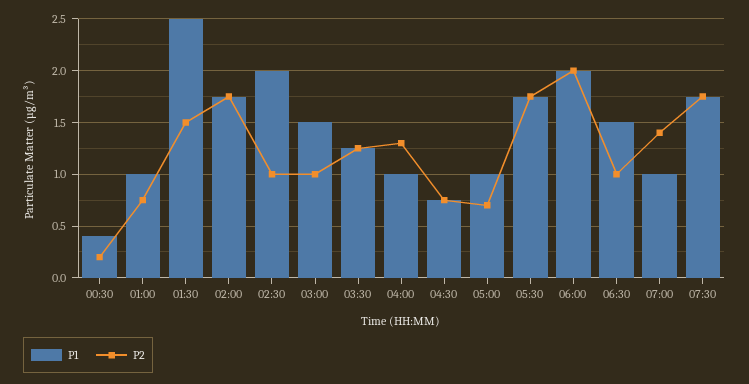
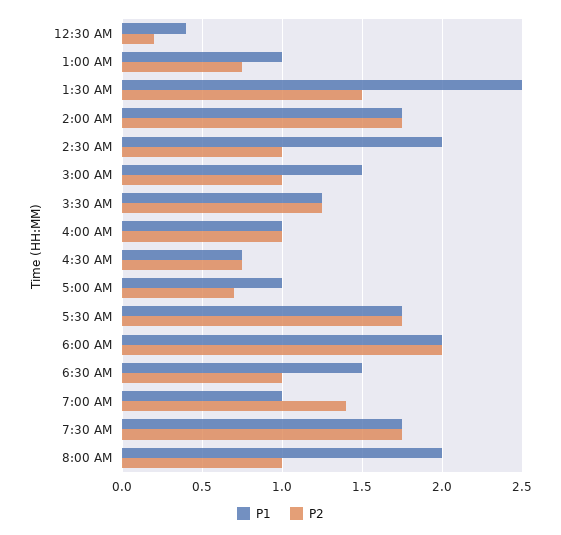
P2, 04:00: 1.3 -> 1
P1, 8:00 AM: none -> 2
P2, 8:00 AM: none -> 1

